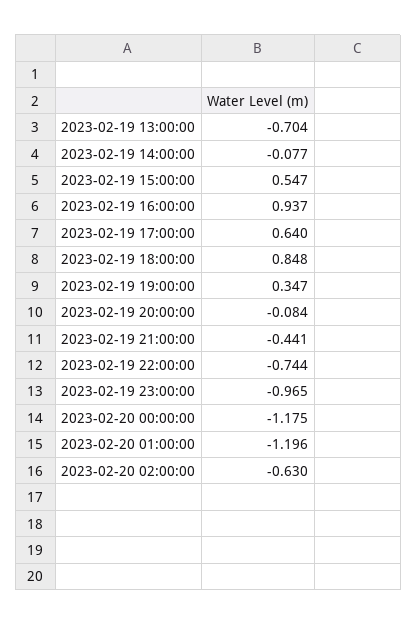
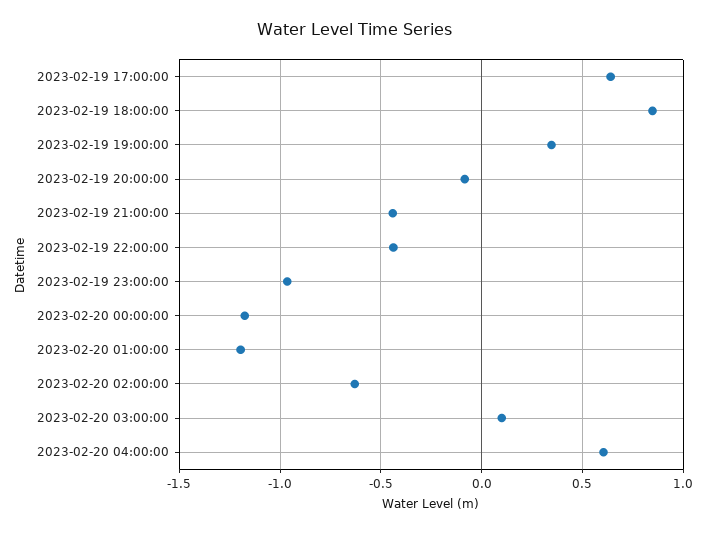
2023-02-19 13:00:00: -0.704 -> none
2023-02-19 14:00:00: -0.077 -> none
2023-02-19 15:00:00: 0.547 -> none
2023-02-19 16:00:00: 0.937 -> none
2023-02-19 22:00:00: -0.744 -> -0.45
2023-02-20 03:00:00: none -> 0.1
2023-02-20 04:00:00: none -> 0.6

